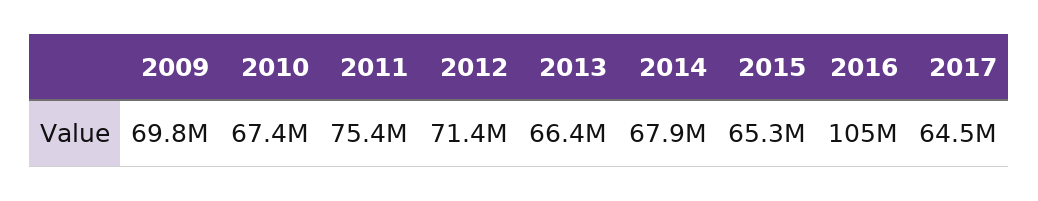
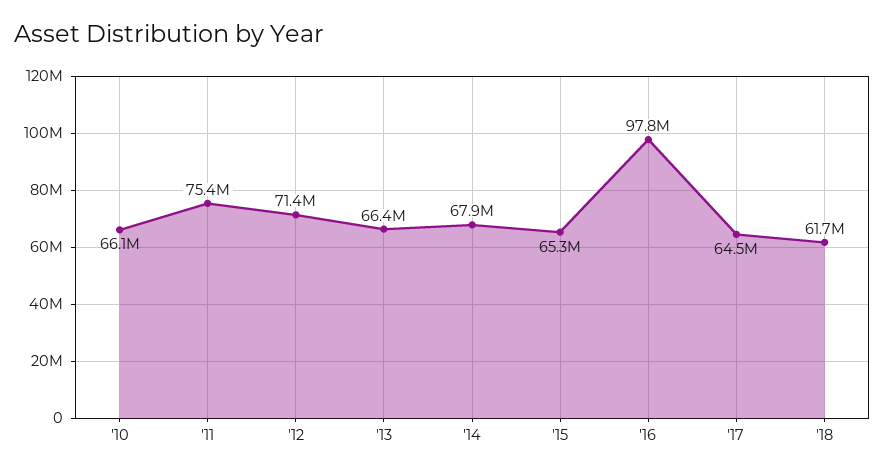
2009: 69800000 -> none
2010: 67400000 -> 66100000
2016: 105000000 -> 97800000
'18: none -> 61700000

